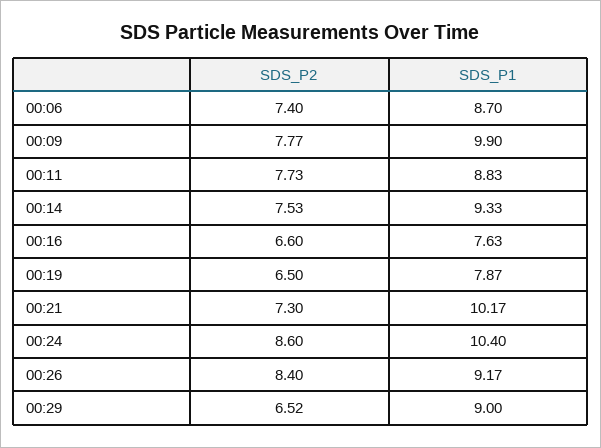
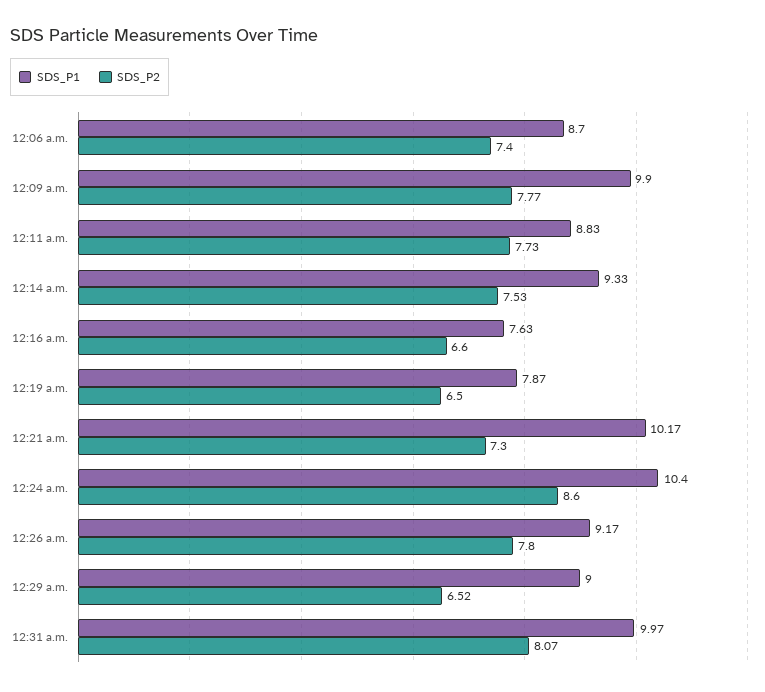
SDS_P2, 00:26: 8.4 -> 7.8
SDS_P1, 12:31 a.m.: none -> 9.97
SDS_P2, 12:31 a.m.: none -> 8.07

